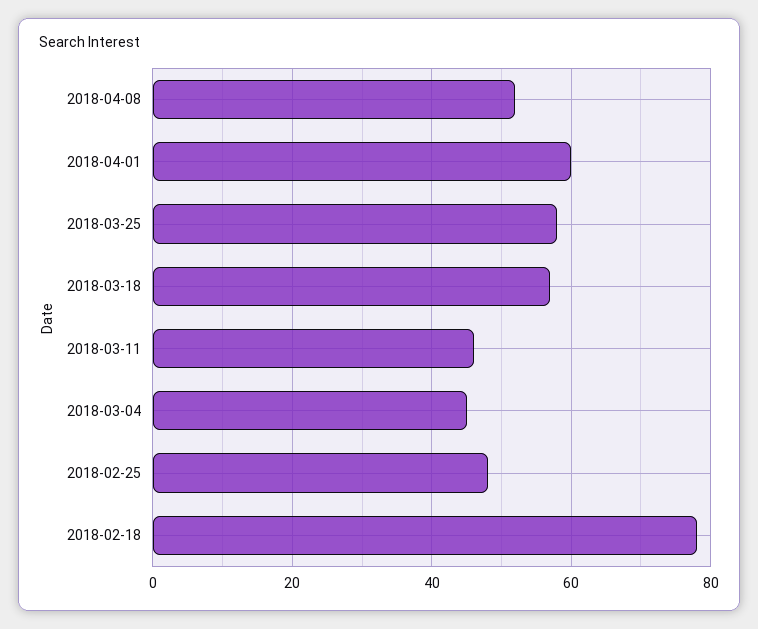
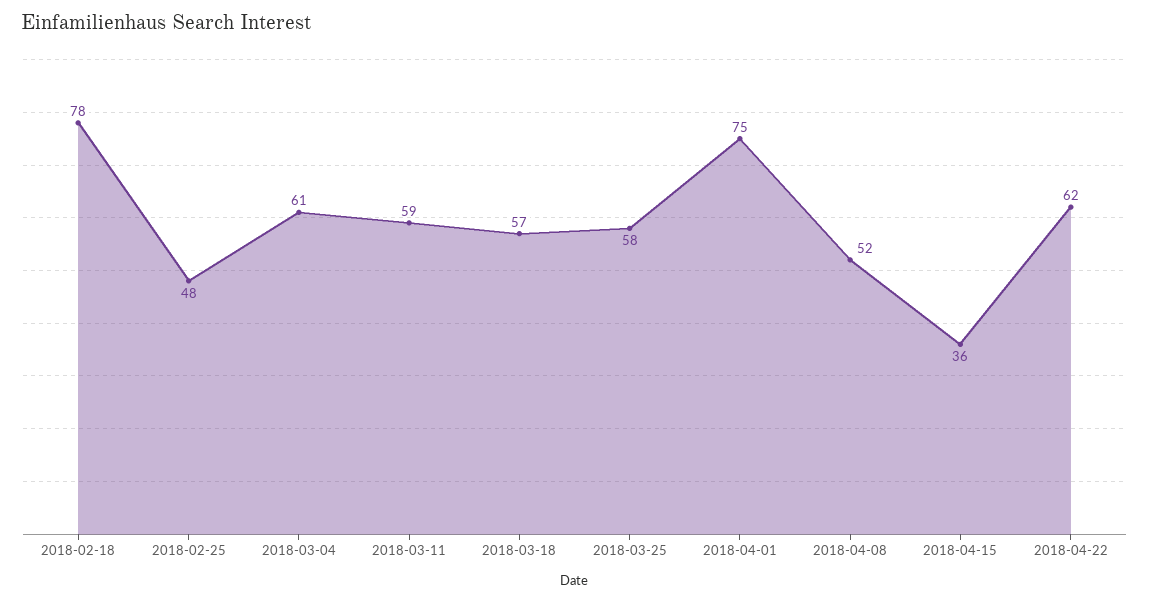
2018-04-01: 60 -> 75
2018-03-11: 45 -> 59
2018-03-04: 45 -> 61
2018-04-15: none -> 36
2018-04-22: none -> 62

